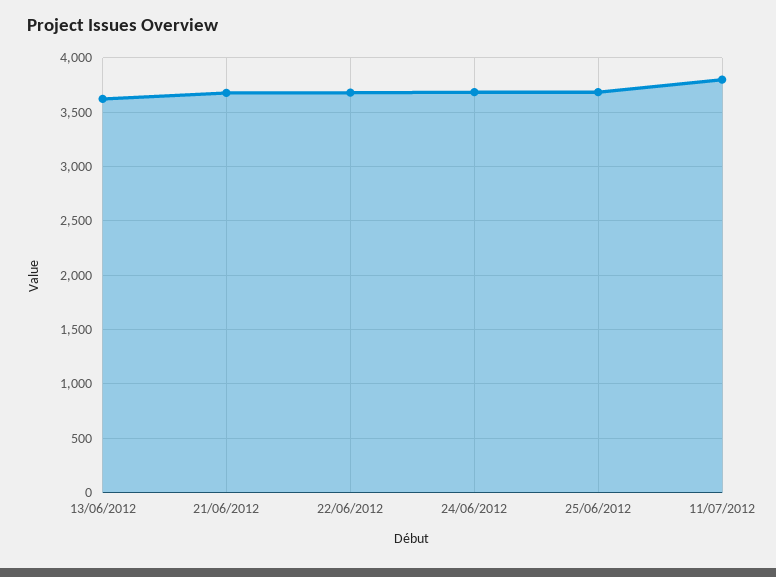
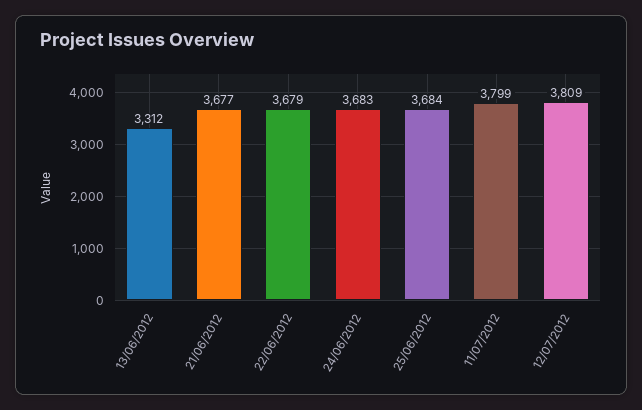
13/06/2012: 3600 -> 3312
12/07/2012: none -> 3809

